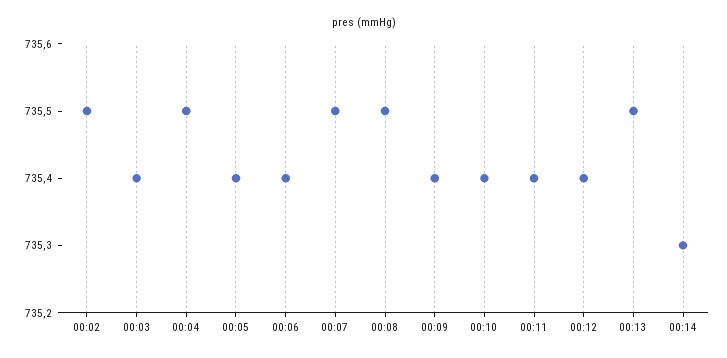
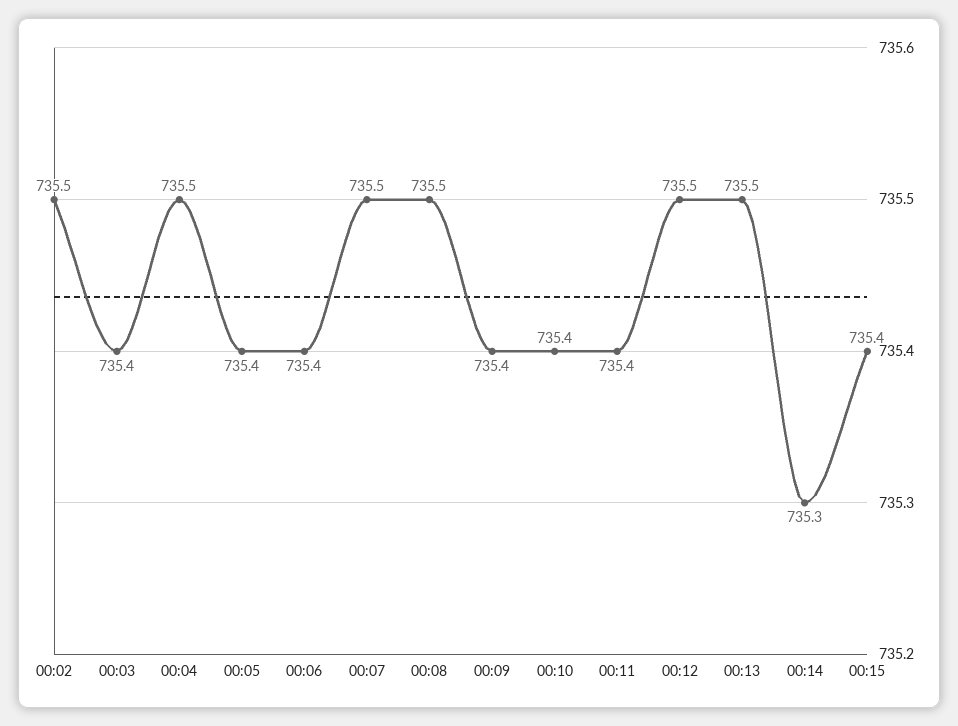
00:12: 735.4 -> 735.5
00:15: none -> 735.4

